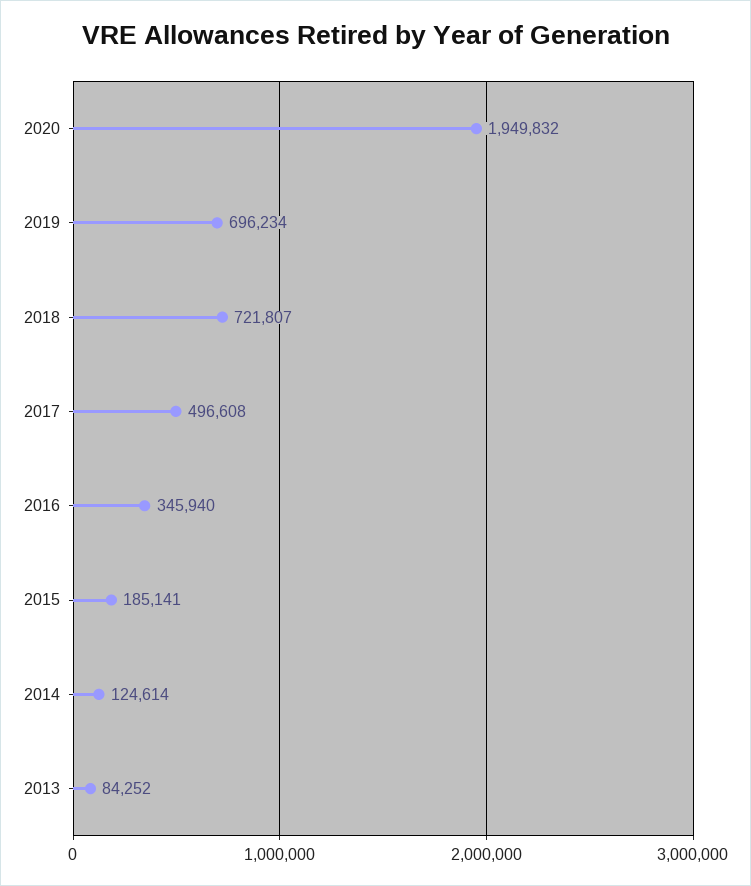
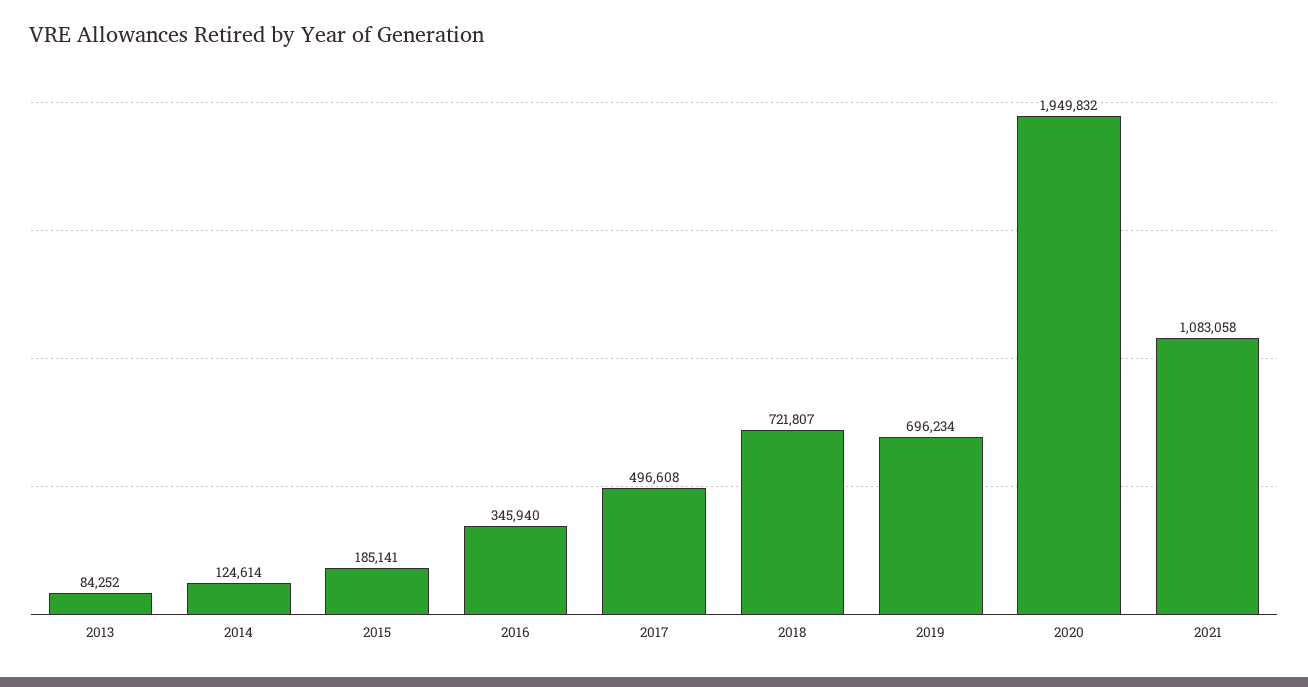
2021: none -> 1083058

